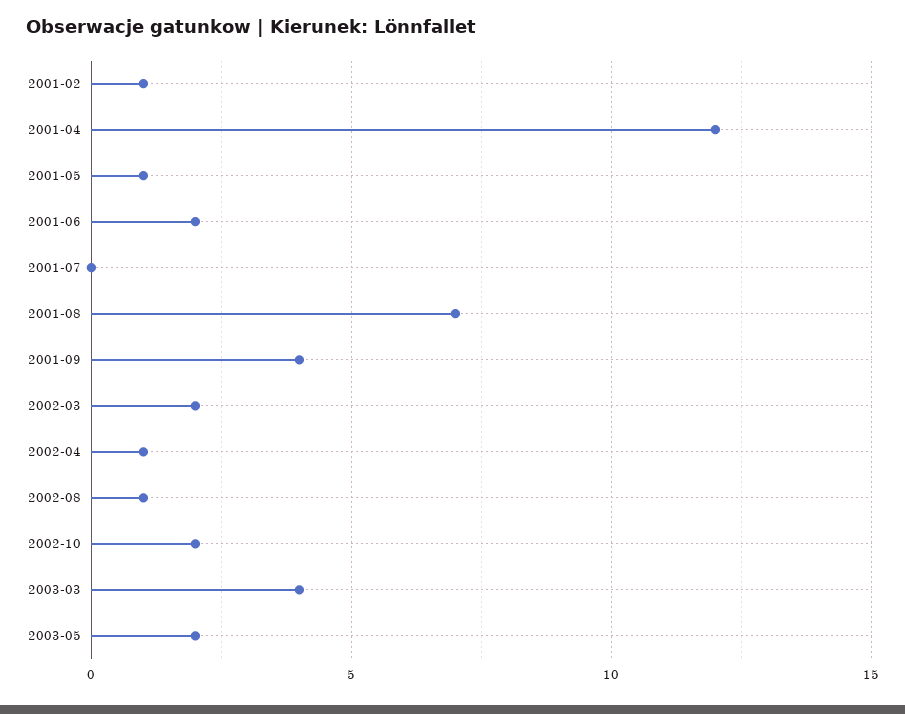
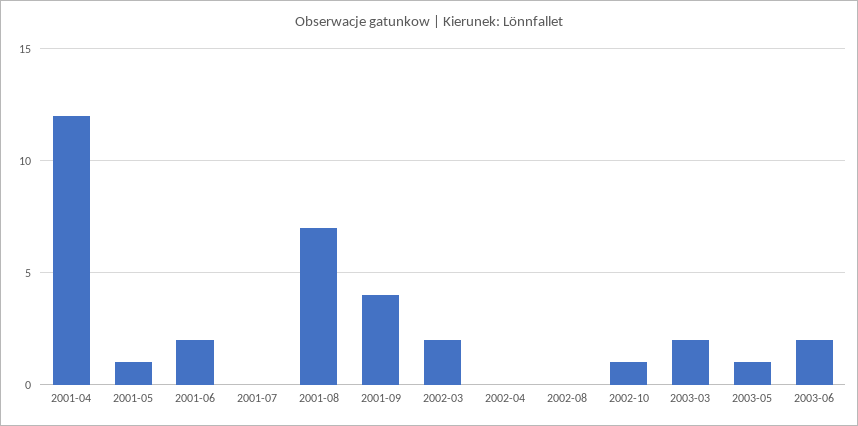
2001-02: 1 -> none
2002-04: 1 -> 0
2002-08: 1 -> 0
2002-10: 2 -> 1
2003-03: 4 -> 2
2003-05: 2 -> 1
2003-06: none -> 2

